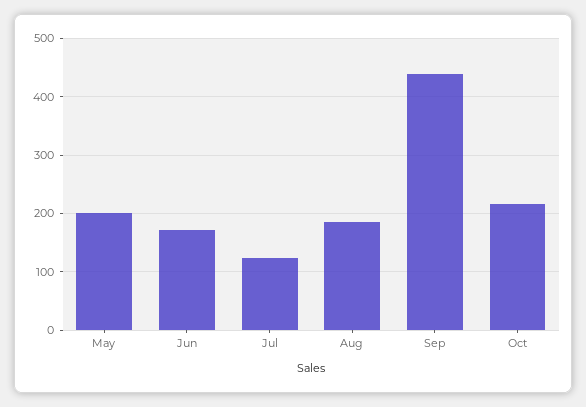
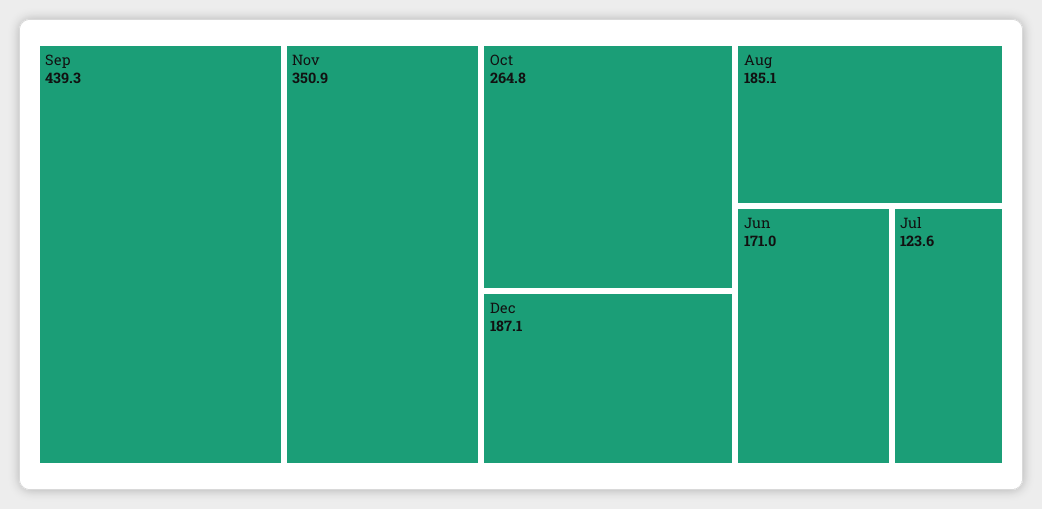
May: 200 -> none
Oct: 220 -> 264.8
Nov: none -> 350.9
Dec: none -> 187.1

